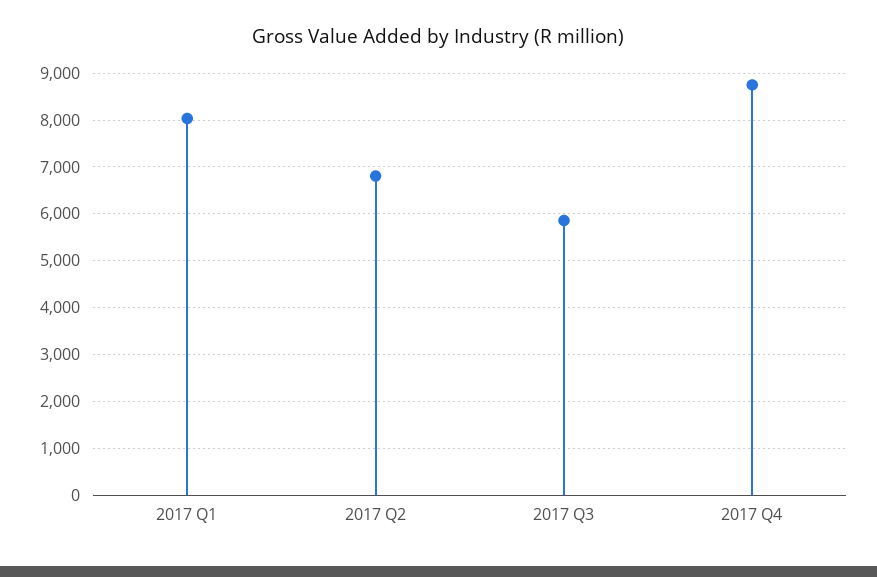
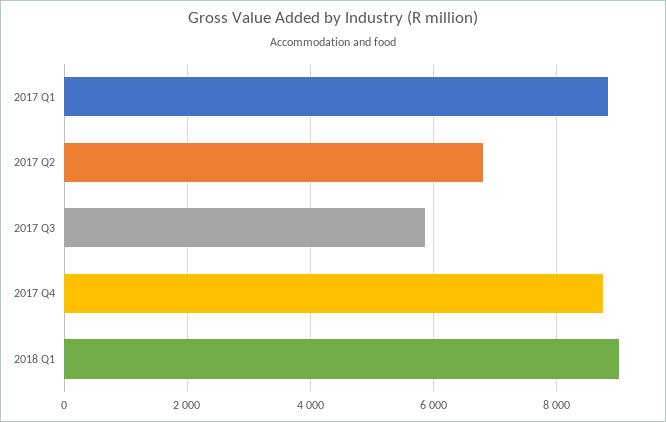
2017 Q1: 8000 -> 8800
2018 Q1: none -> 9000

